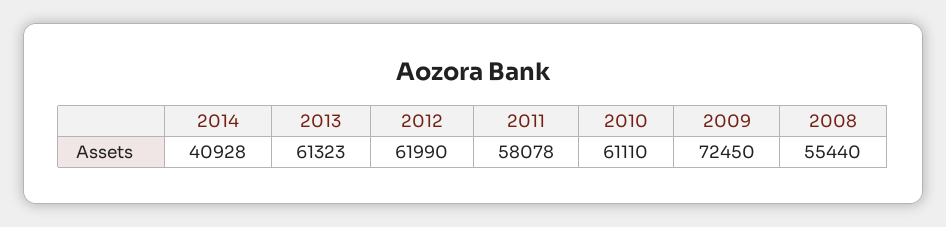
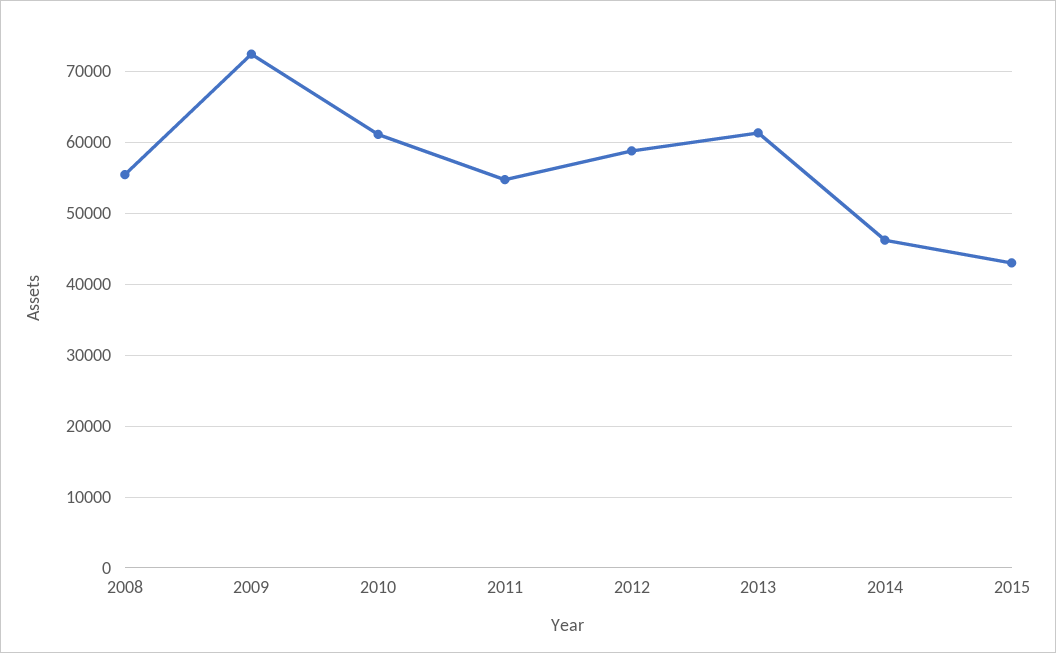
2014: 40928 -> 46000
2012: 61990 -> 59000
2011: 58078 -> 55000
2015: none -> 43000

